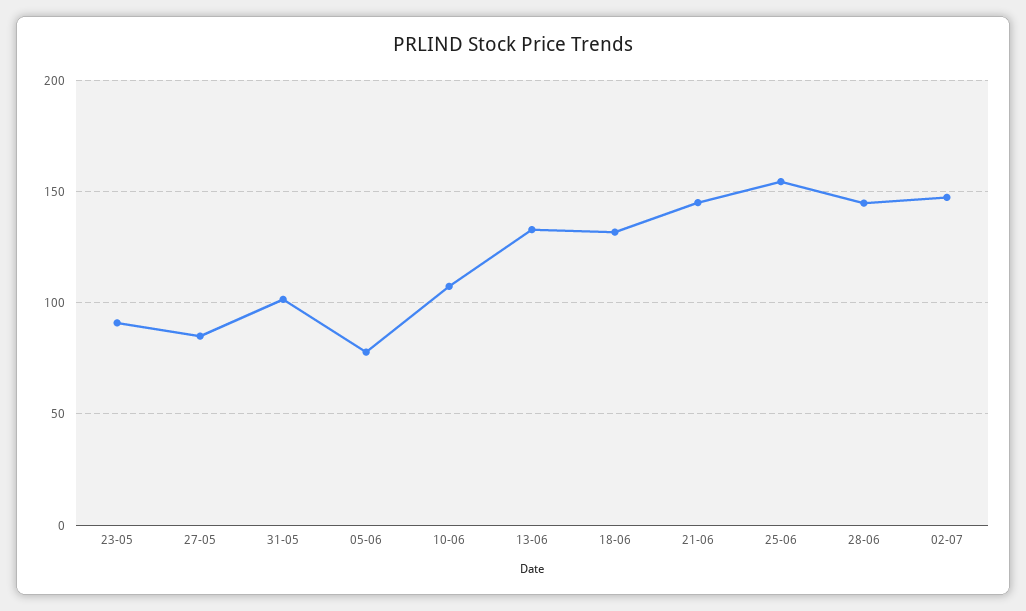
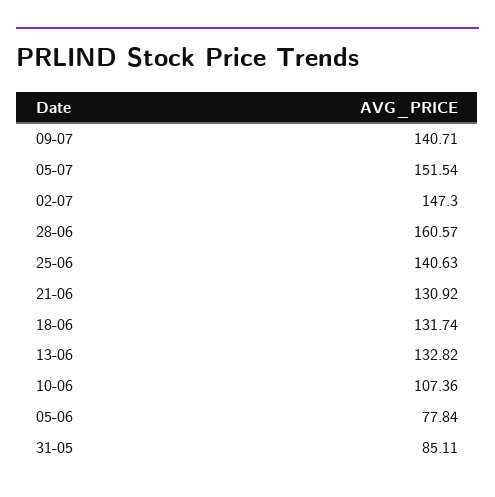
23-05: 90 -> none
27-05: 85 -> none
31-05: 100 -> 85.11
21-06: 145 -> 130.92
25-06: 155 -> 140.63
28-06: 145 -> 160.57
09-07: none -> 140.71
05-07: none -> 151.54

